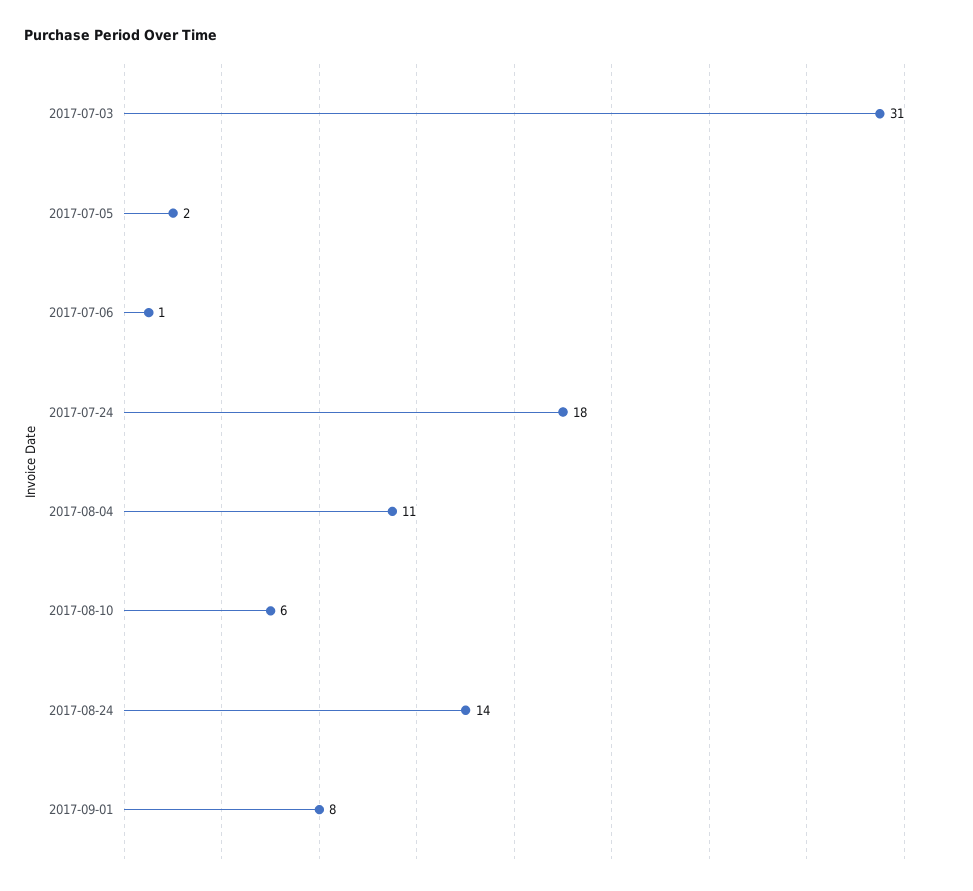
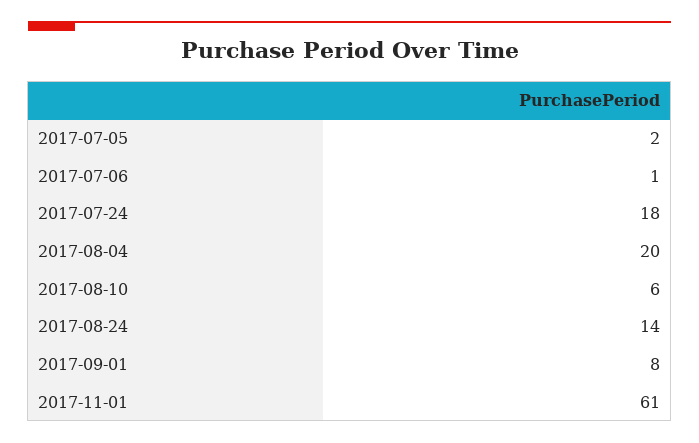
2017-07-03: 31 -> none
2017-08-04: 11 -> 20
2017-11-01: none -> 61

